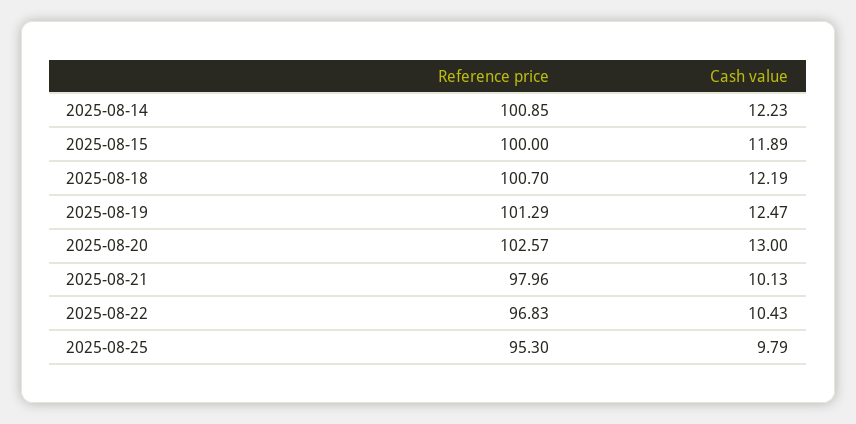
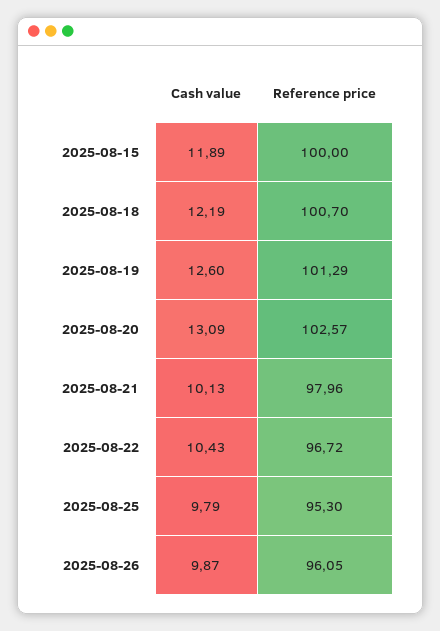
Reference price, 2025-08-14: 100.85 -> none
Cash value, 2025-08-14: 12.23 -> none
Cash value, 2025-08-19: 12.47 -> 12.6
Cash value, 2025-08-20: 13 -> 13.09
Reference price, 2025-08-22: 96.83 -> 96.72
Cash value, 2025-08-26: none -> 9.87
Reference price, 2025-08-26: none -> 96.05

